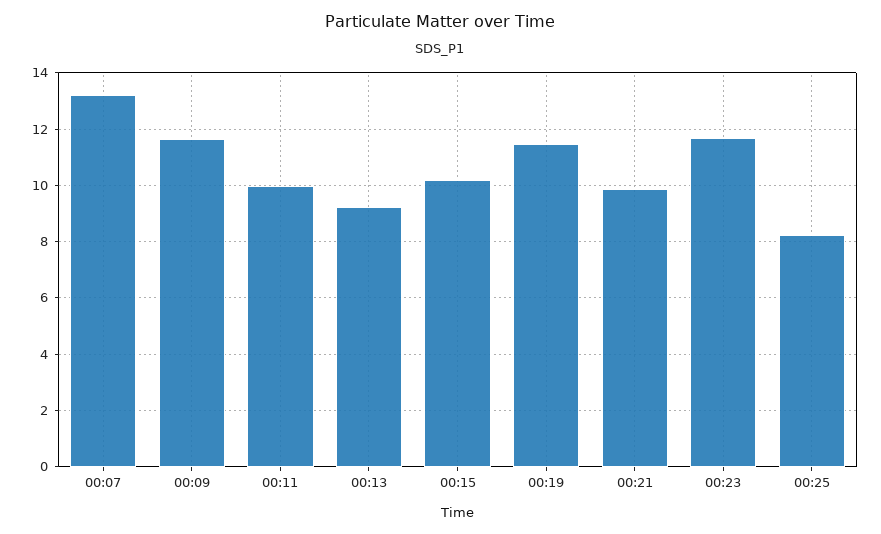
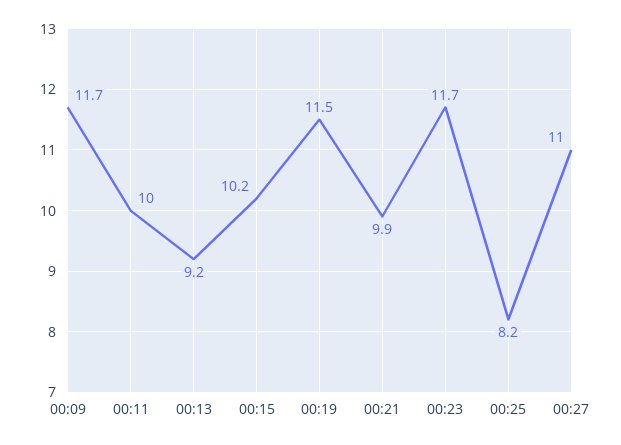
00:07: 13.25 -> none
00:27: none -> 11

